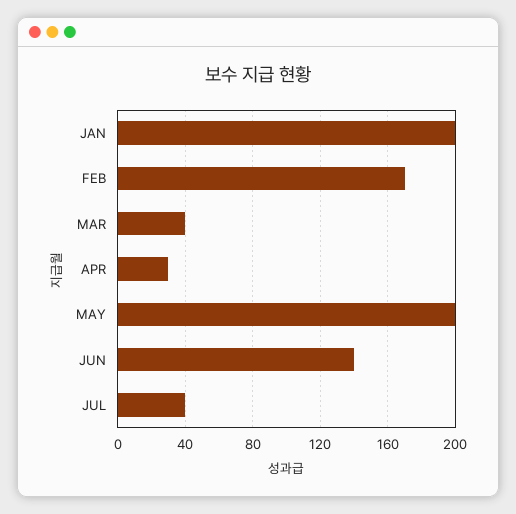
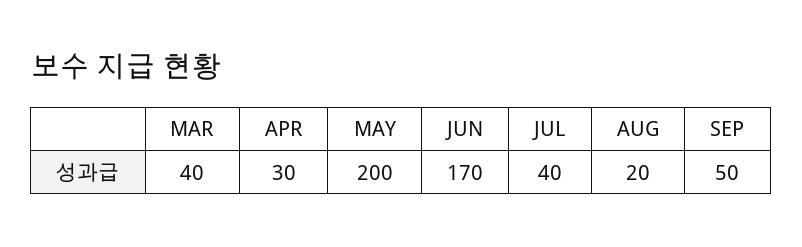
JAN: 200 -> none
FEB: 170 -> none
JUN: 140 -> 170
AUG: none -> 20
SEP: none -> 50

